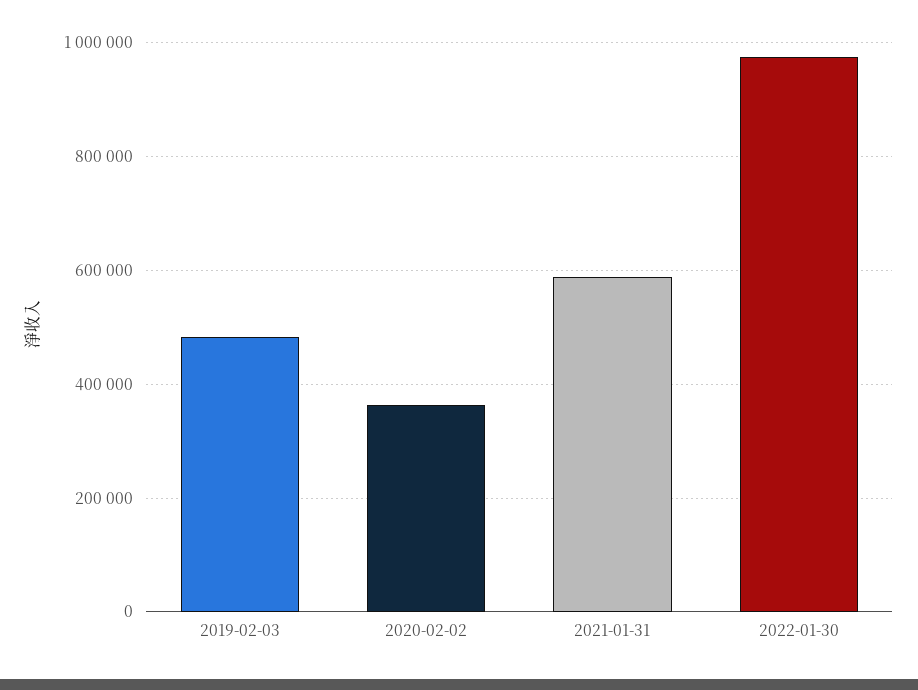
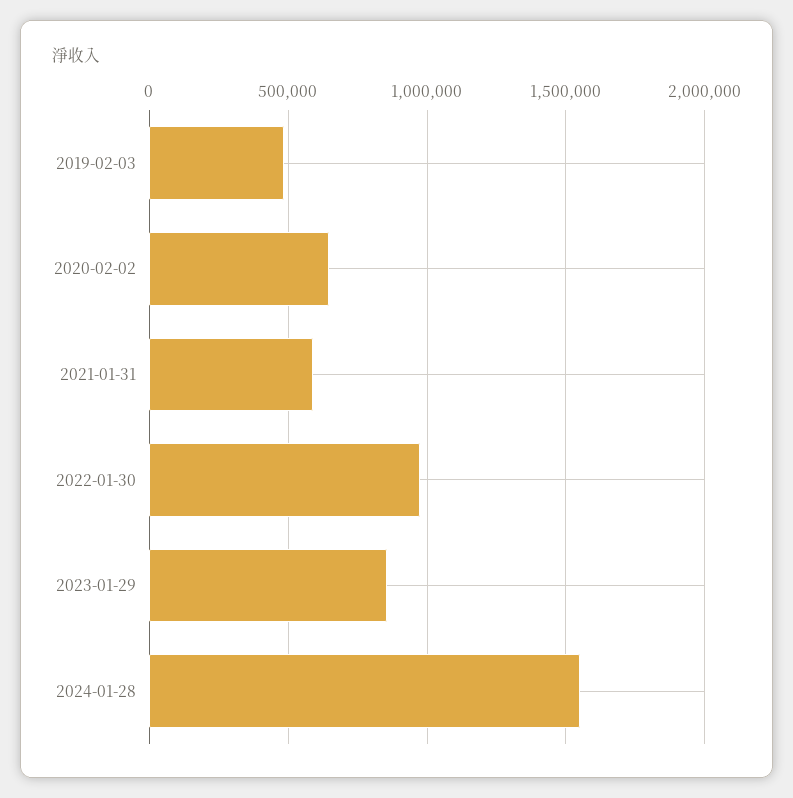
2020-02-02: 360000 -> 650000
2023-01-29: none -> 850000
2024-01-28: none -> 1550000

